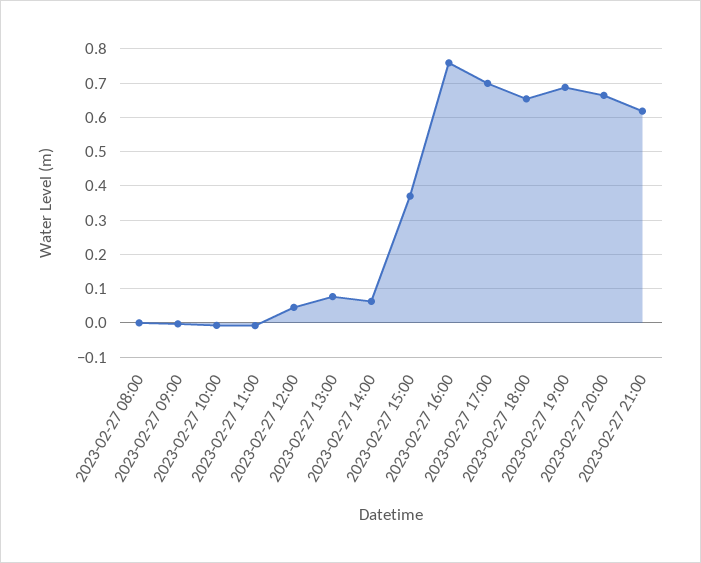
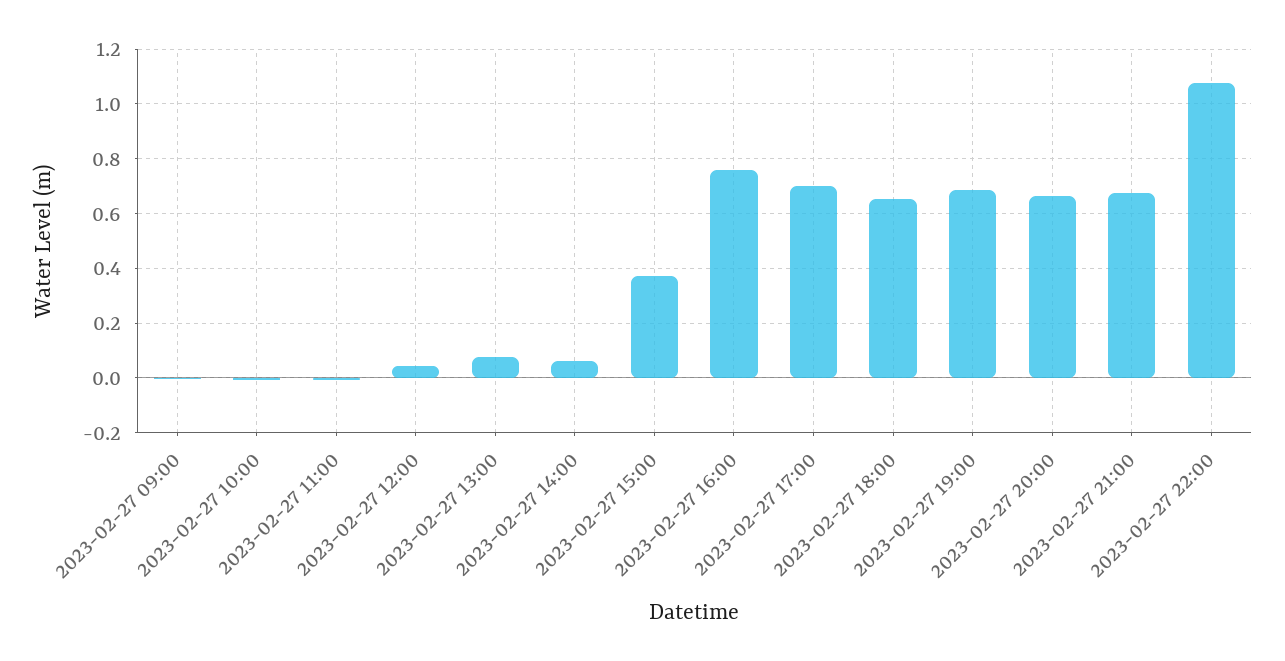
2023-02-27 08:00: 0 -> none
2023-02-27 21:00: 0.62 -> 0.675
2023-02-27 22:00: none -> 1.075

